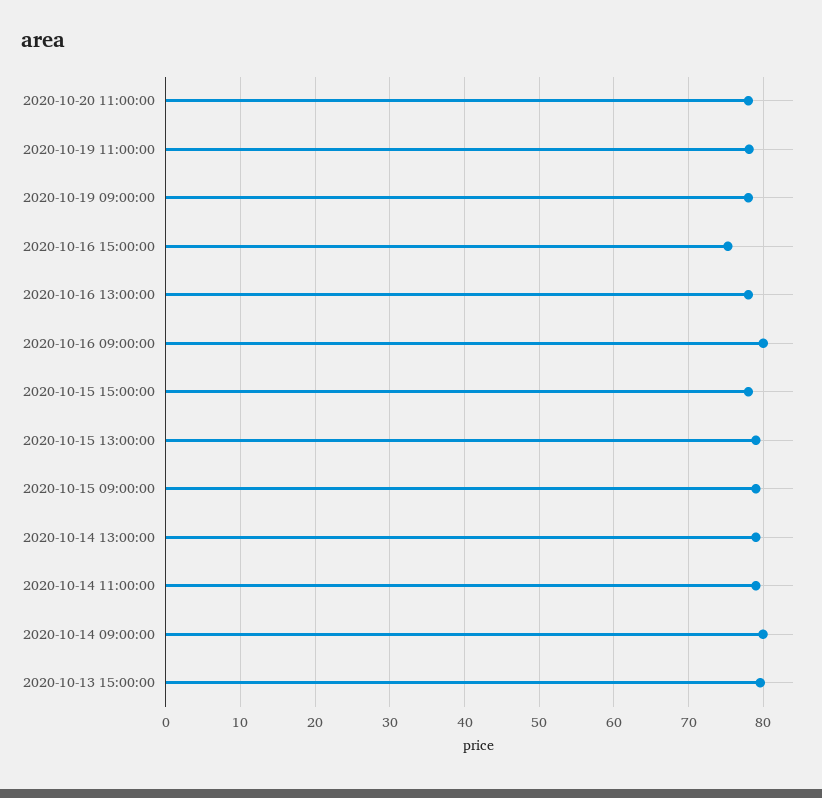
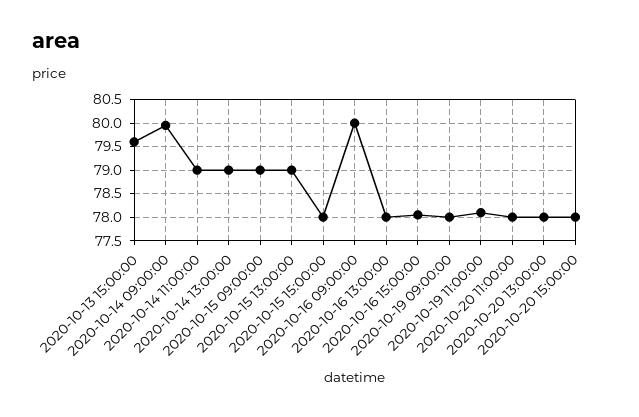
2020-10-16 15:00:00: 75 -> 78
2020-10-20 13:00:00: none -> 78
2020-10-20 15:00:00: none -> 78

